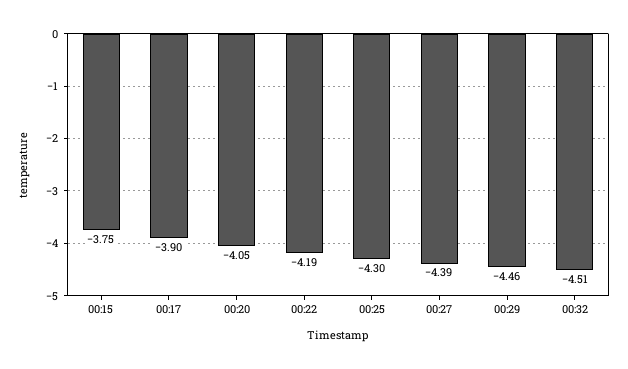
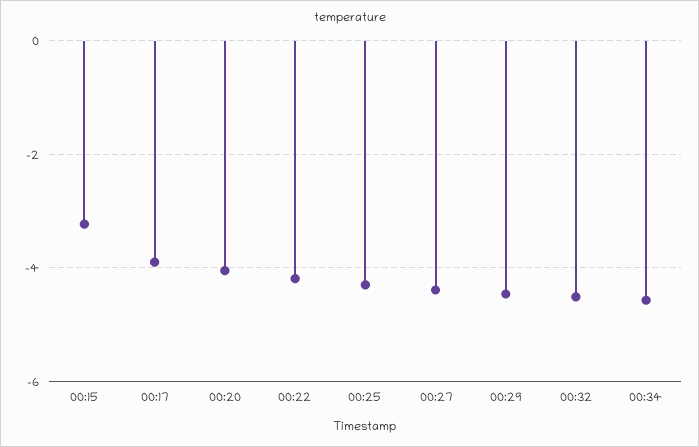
00:15: -3.75 -> -3.2
00:34: none -> -4.6

